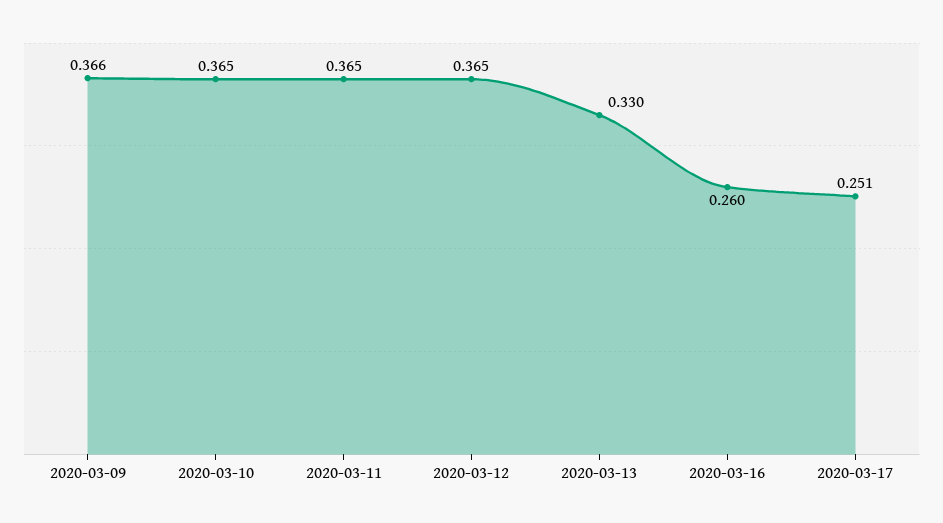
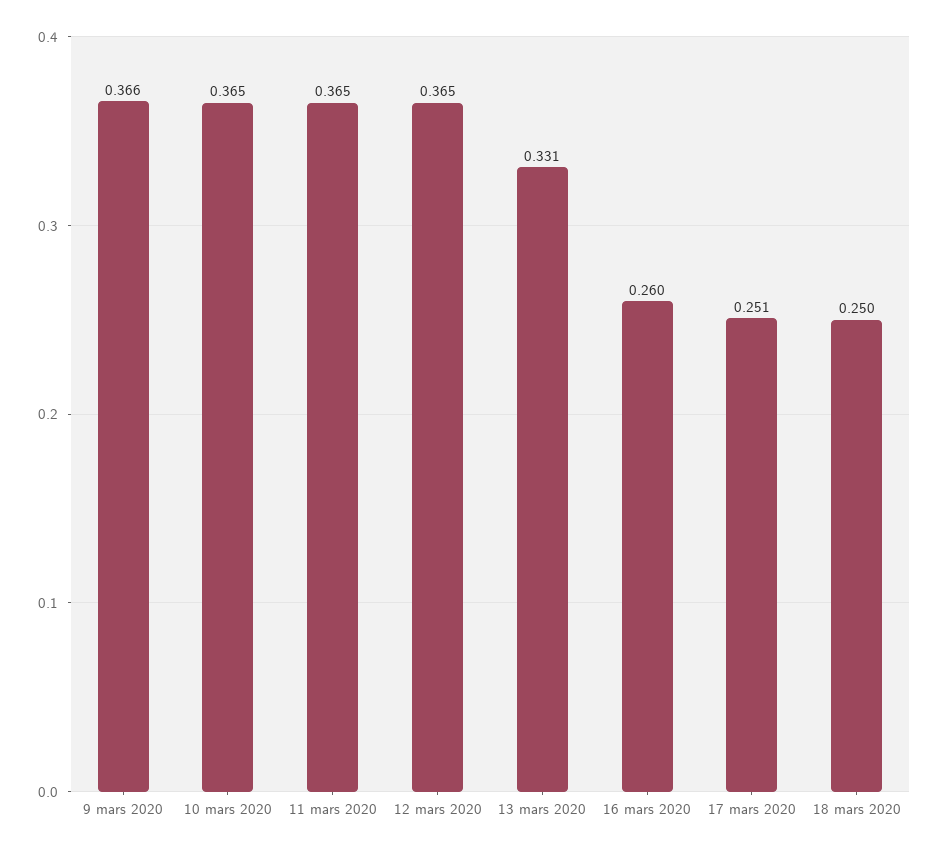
2020-03-13: 0.33 -> 0.331
18 mars 2020: none -> 0.25

